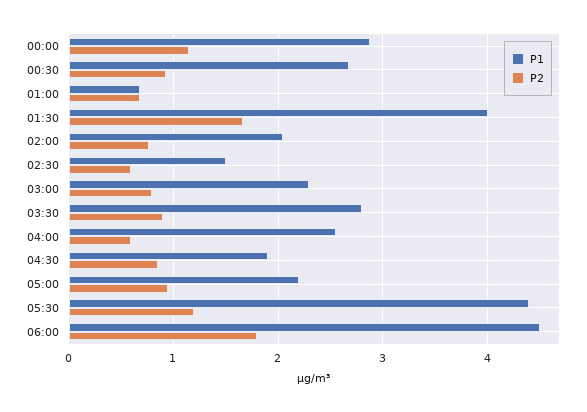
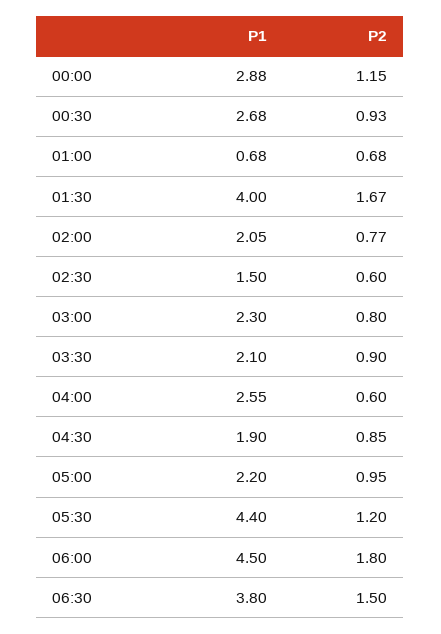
P1, 03:30: 2.8 -> 2.1
P1, 06:30: none -> 3.8
P2, 06:30: none -> 1.5

